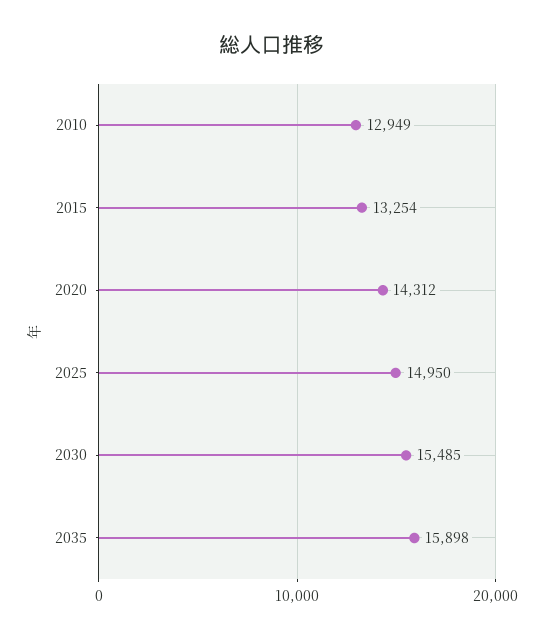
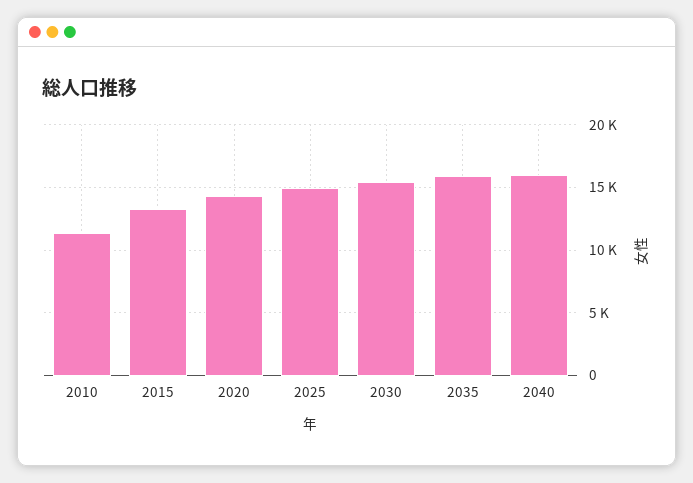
2010: 12949 -> 11500
2040: none -> 16000

